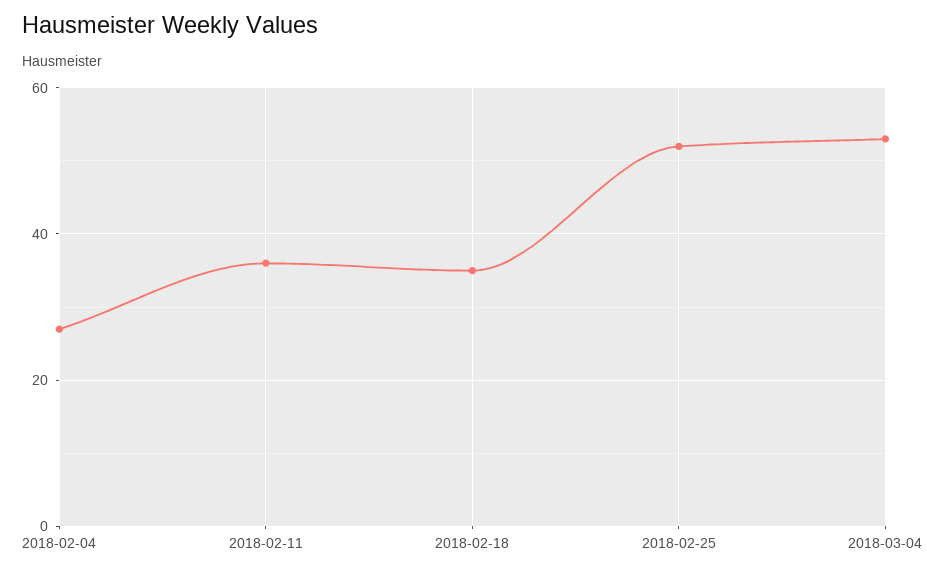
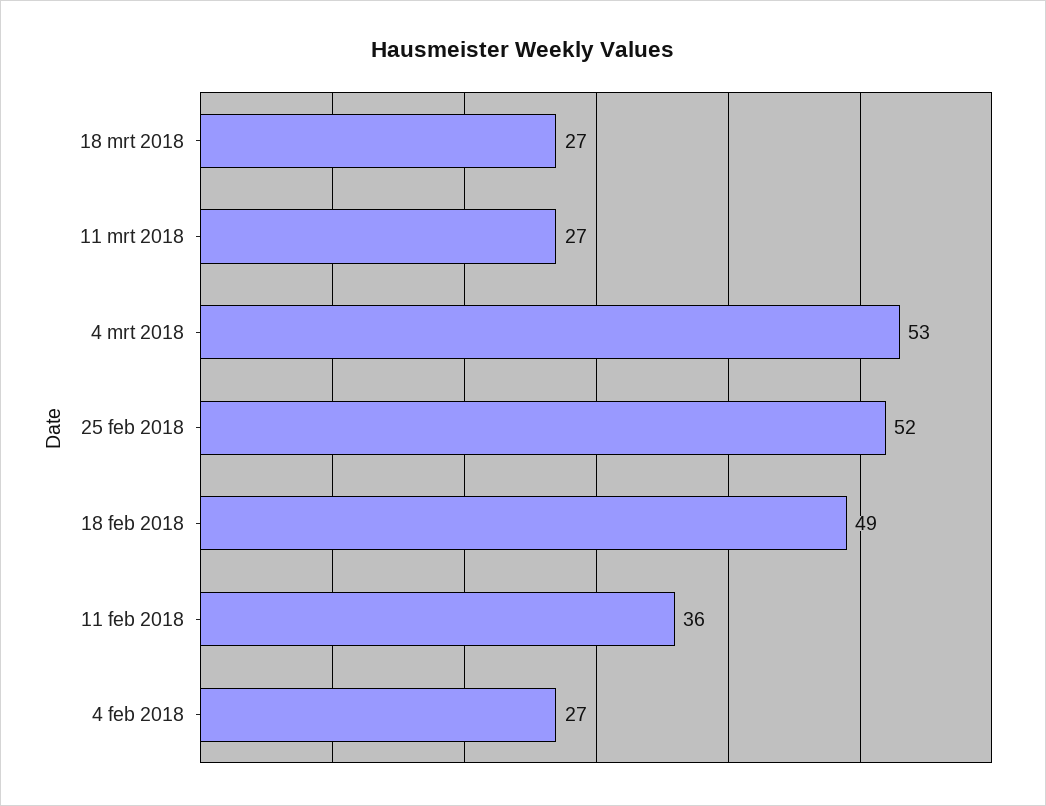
2018-02-18: 35 -> 49
18 mrt 2018: none -> 27
11 mrt 2018: none -> 27

